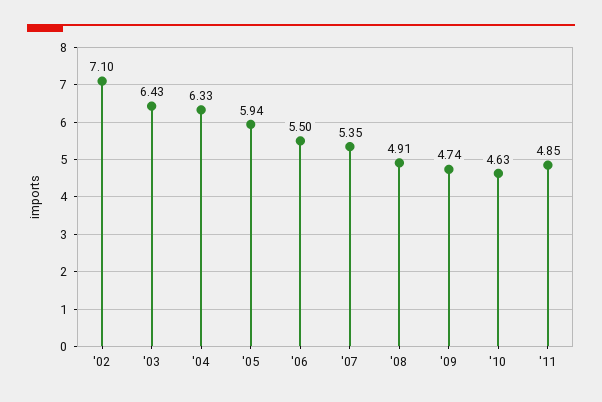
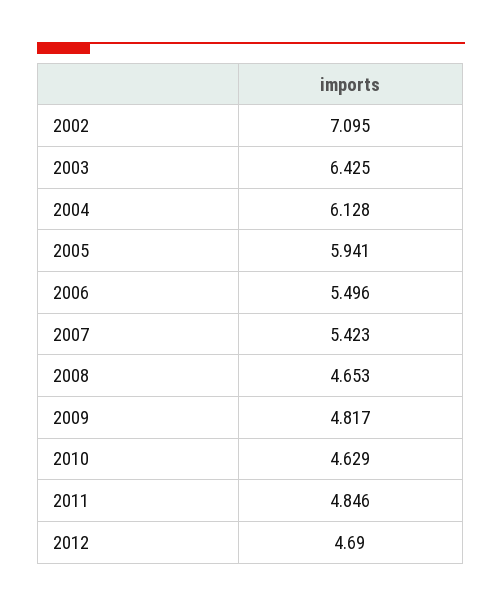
'04: 6.33 -> 6.128
'07: 5.35 -> 5.423
'08: 4.91 -> 4.653
'09: 4.74 -> 4.817
2012: none -> 4.69

